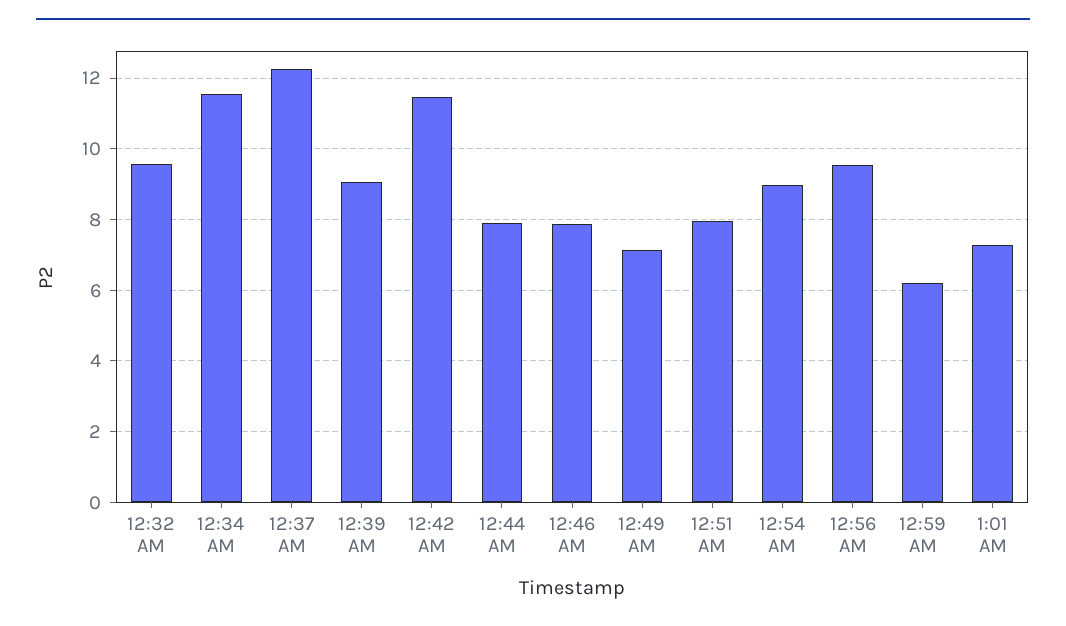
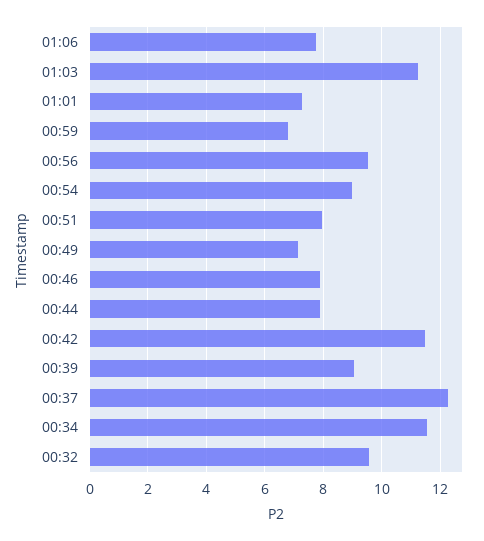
12:59 AM: 6.2 -> 6.75
01:06: none -> 7.75
01:03: none -> 11.25

